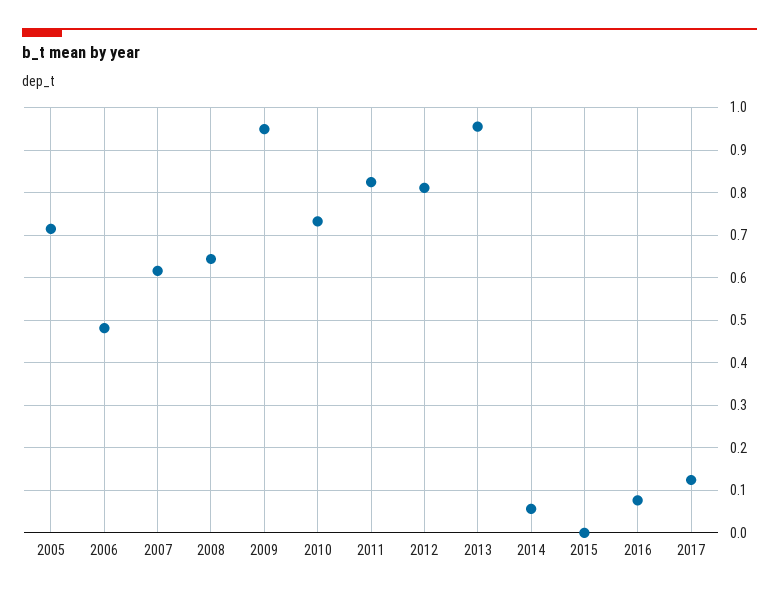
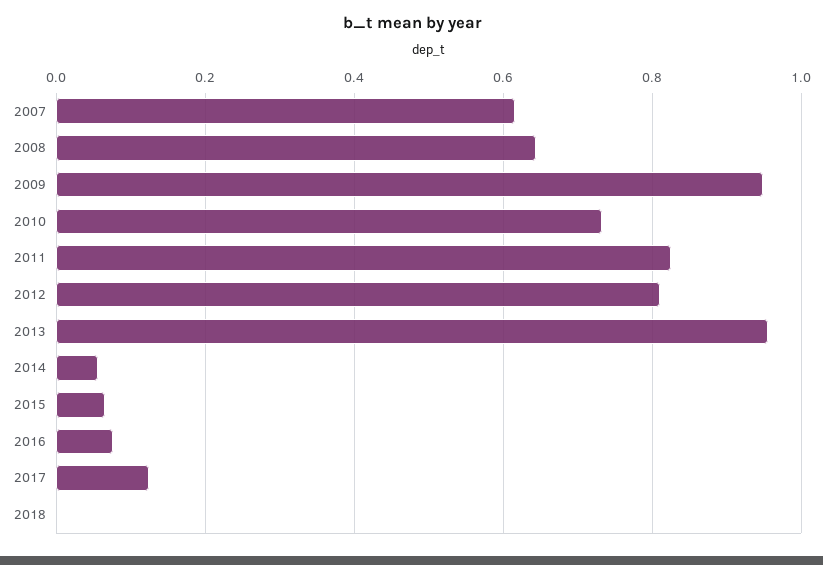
2005: 0.72 -> none
2006: 0.48 -> none
2015: 0 -> 0.06
2018: none -> 0

